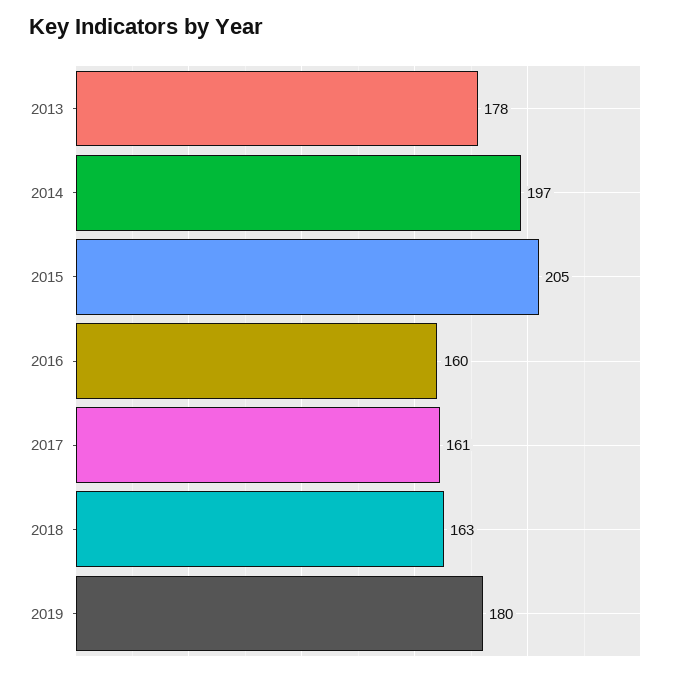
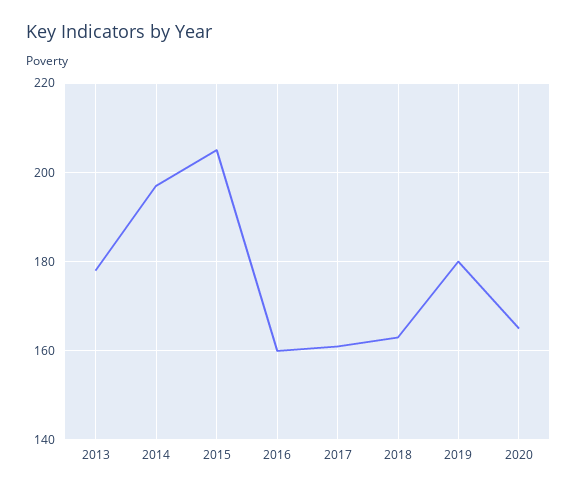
2020: none -> 165

